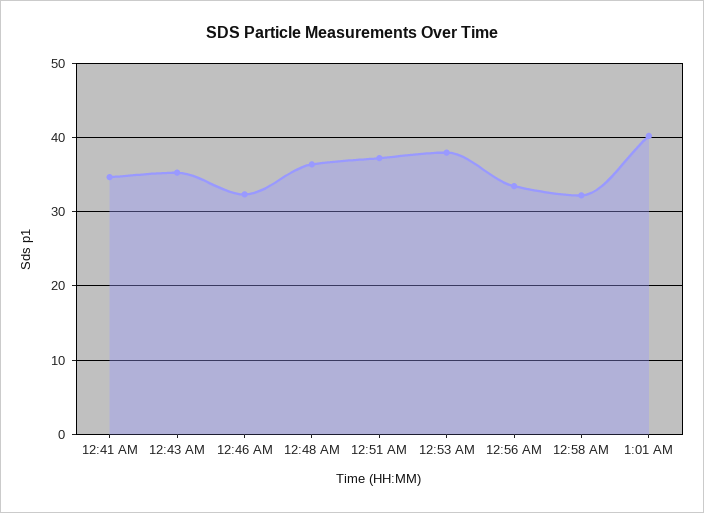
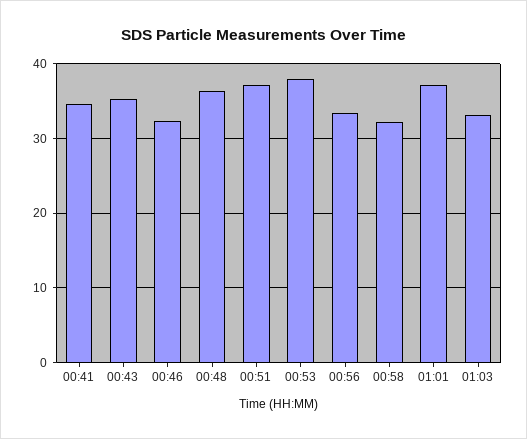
1:01 AM: 40 -> 37
01:03: none -> 33

